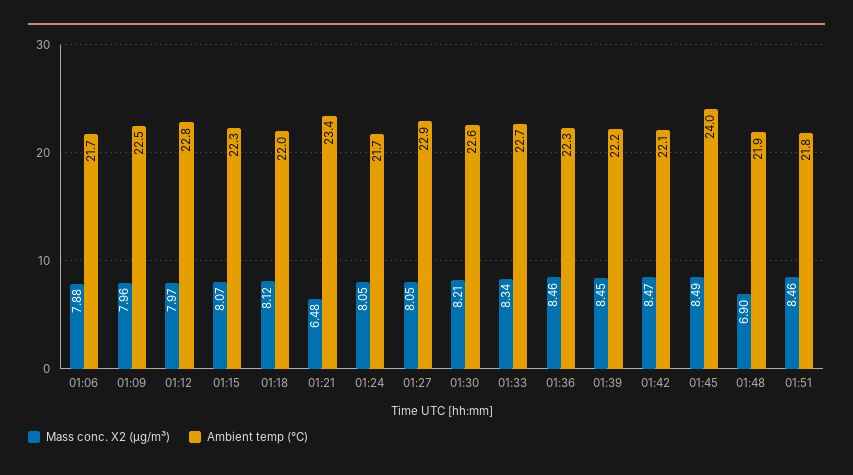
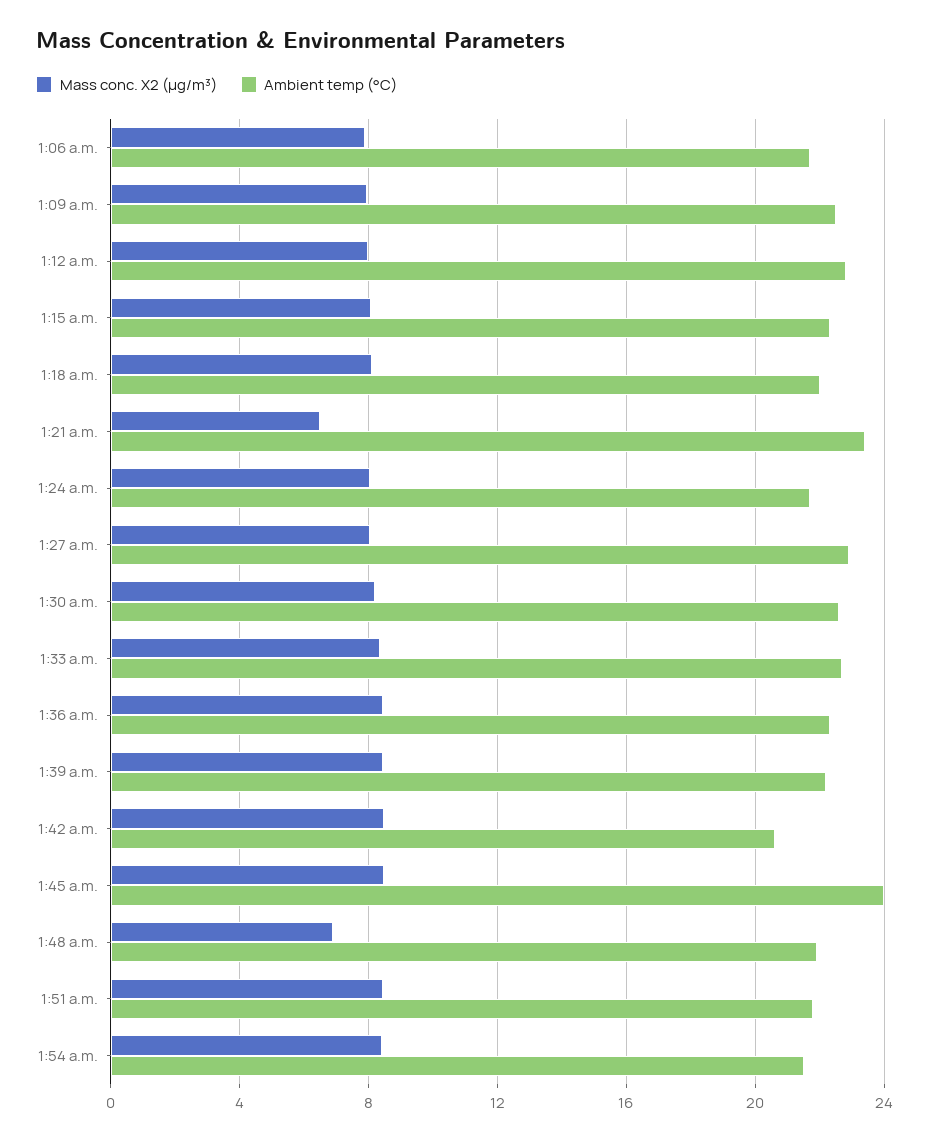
Ambient temp (°C), 01:42: 22.1 -> 20.5
Mass conc. X2 (μg/m³), 1:54 a.m.: none -> 8.5
Ambient temp (°C), 1:54 a.m.: none -> 21.5

